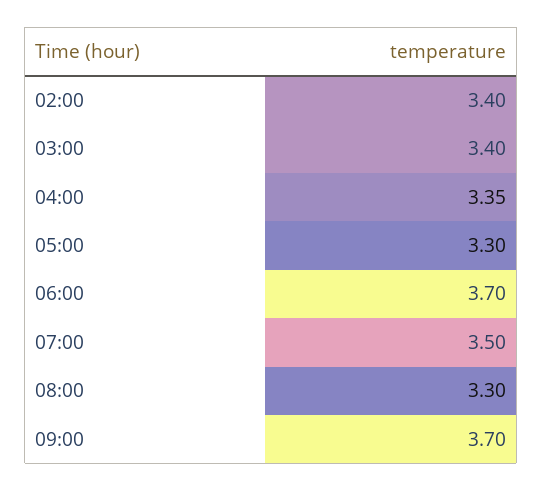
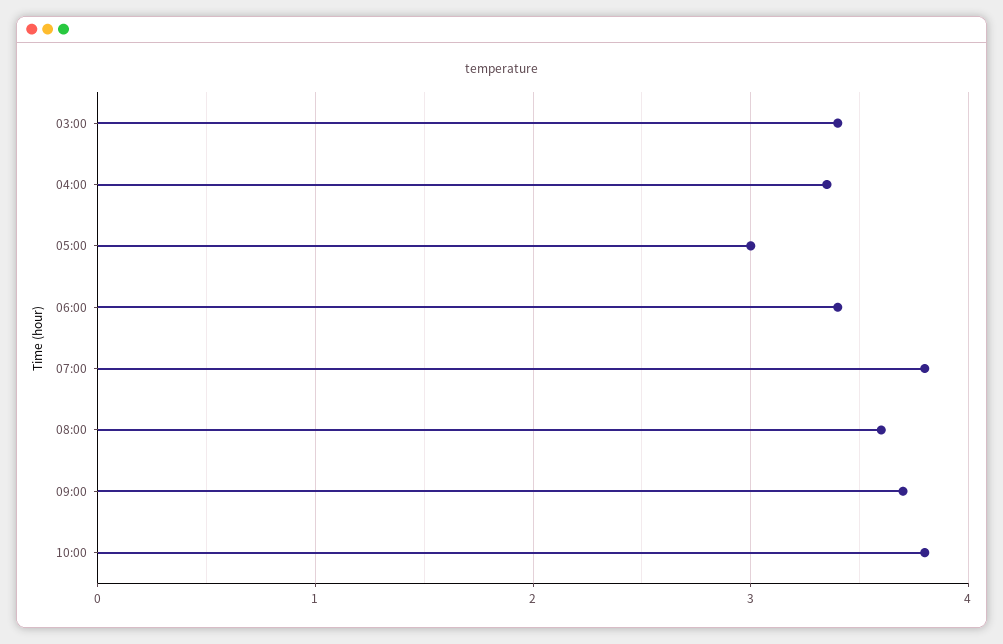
02:00: 3.4 -> none
05:00: 3.3 -> 3
06:00: 3.7 -> 3.4
07:00: 3.5 -> 3.8
08:00: 3.3 -> 3.6
10:00: none -> 3.8

